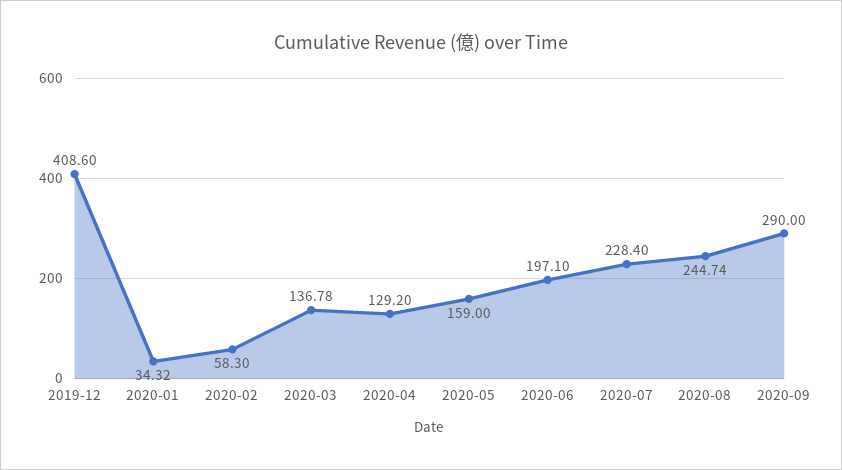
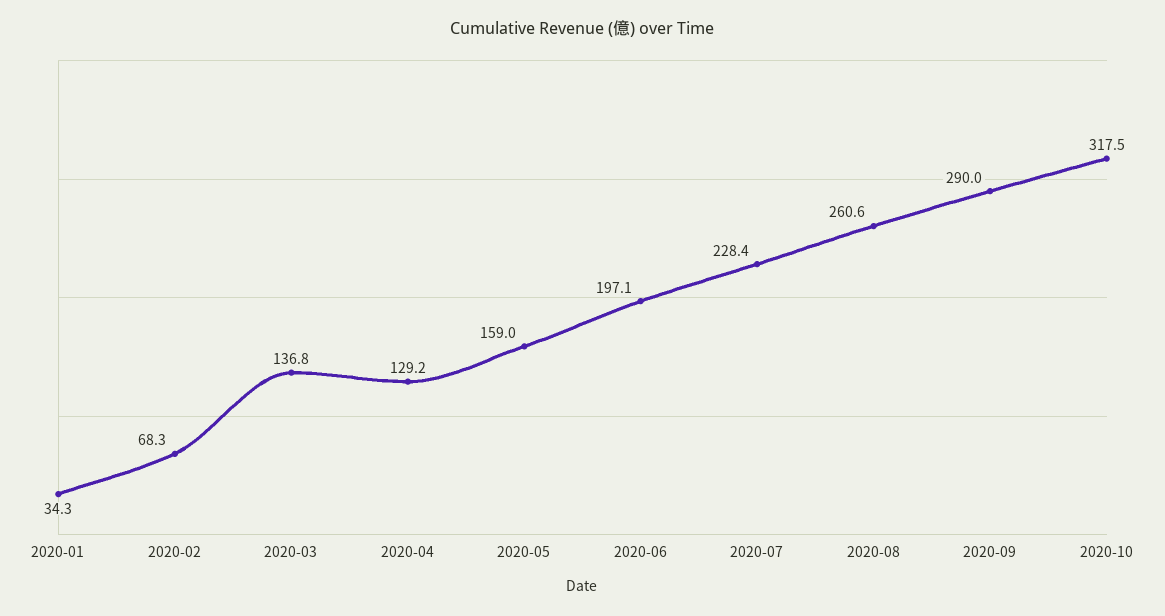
2019-12: 408.6 -> none
2020-02: 58.3 -> 68.3
2020-08: 244.74 -> 260.6
2020-10: none -> 317.5

